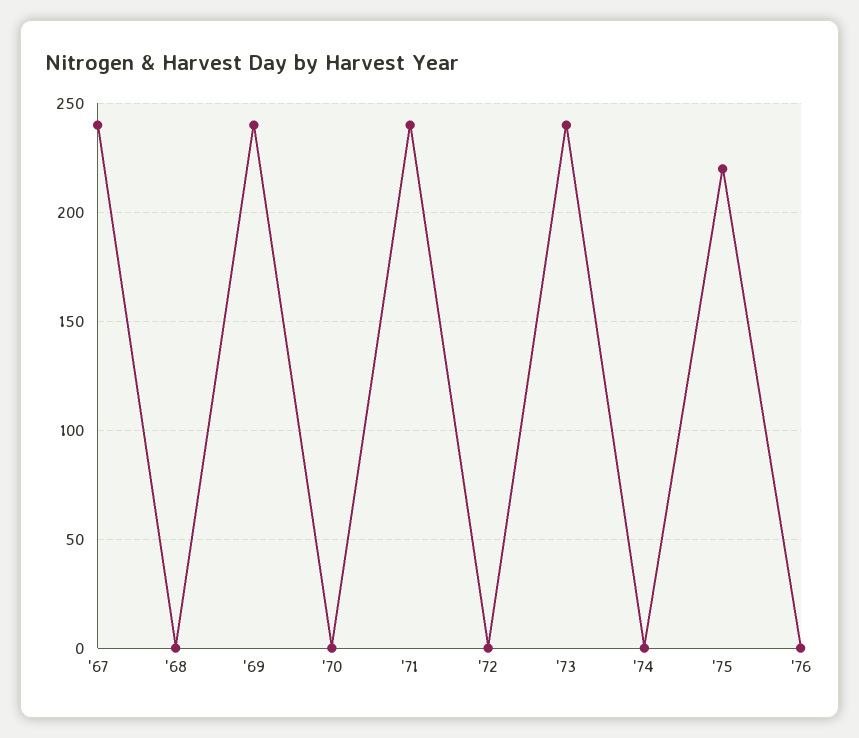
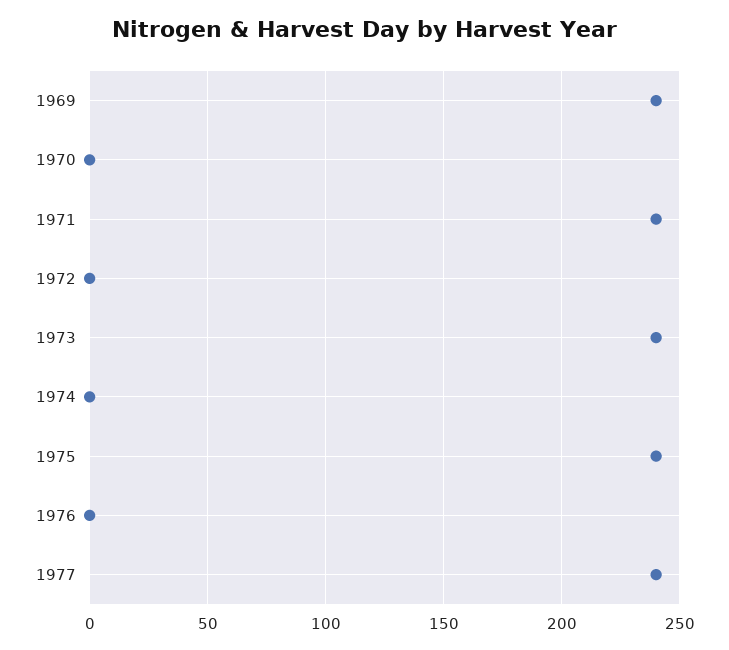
'67: 240 -> none
'68: 0 -> none
'75: 220 -> 240
1977: none -> 240

